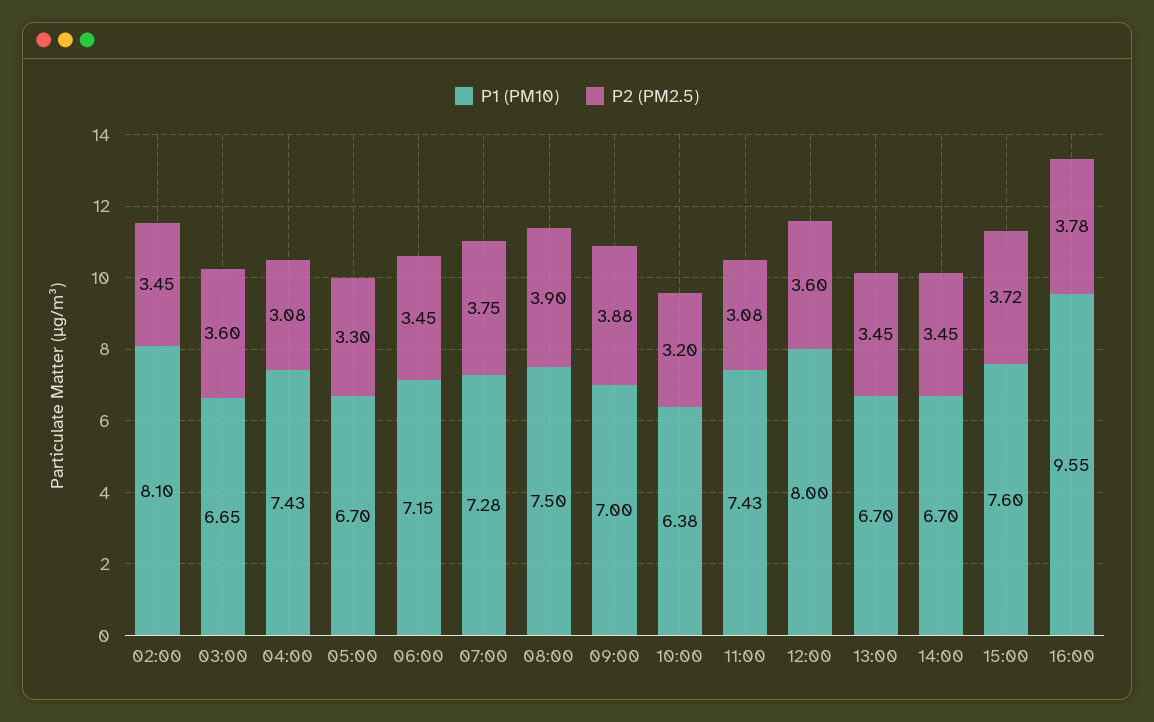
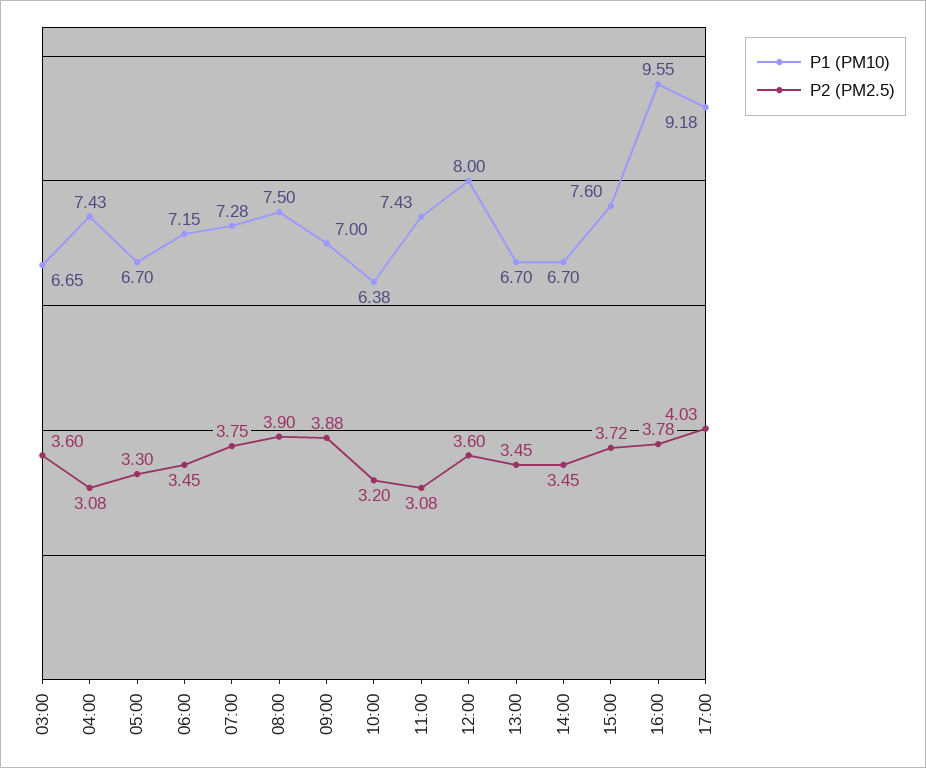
P1 (PM10), 02:00: 8.1 -> none
P2 (PM2.5), 02:00: 3.45 -> none
P1 (PM10), 17:00: none -> 9.18
P2 (PM2.5), 17:00: none -> 4.03

